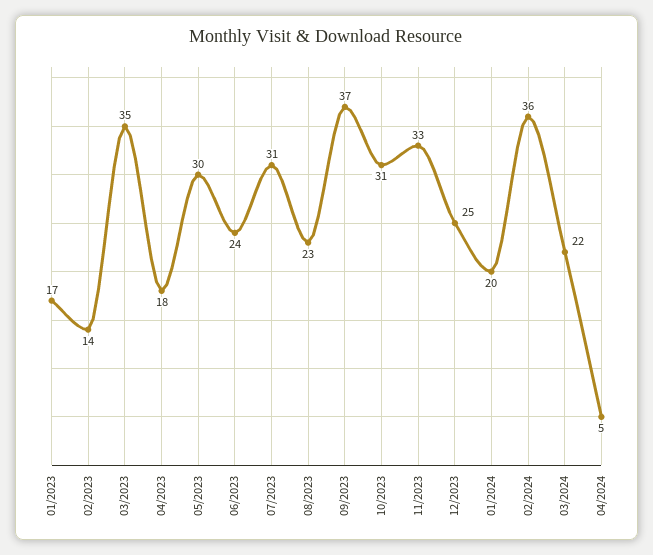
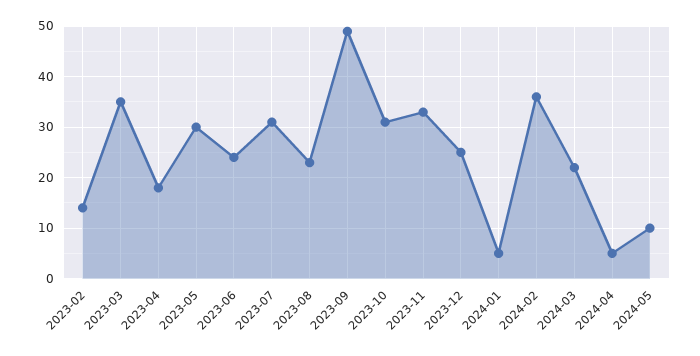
01/2023: 17 -> none
09/2023: 37 -> 50
01/2024: 20 -> 5
2024-05: none -> 10

